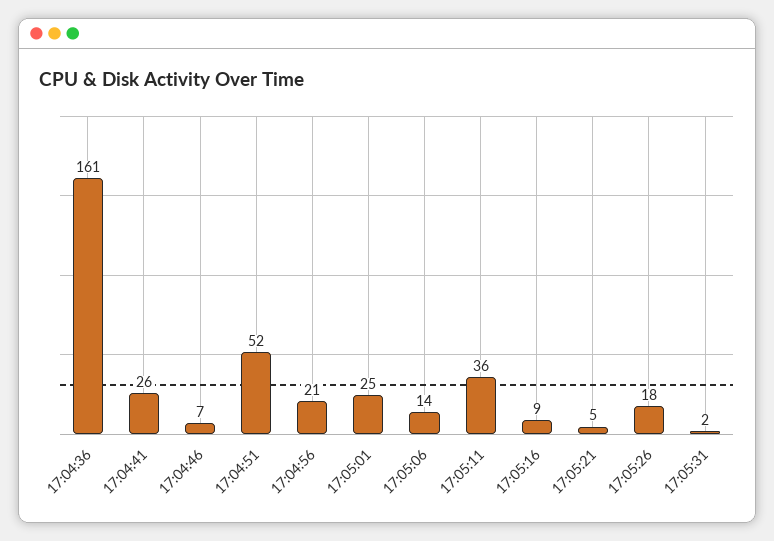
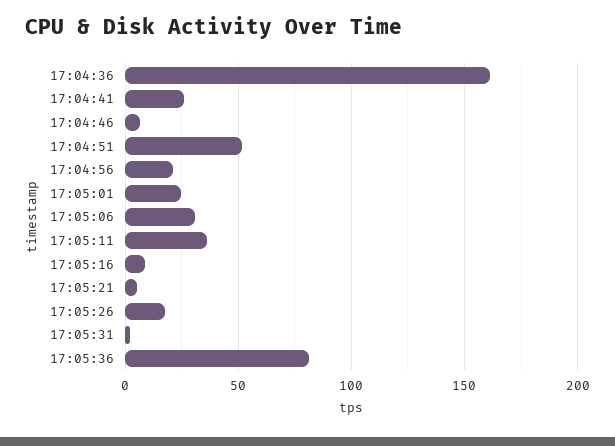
17:05:06: 14 -> 30
17:05:36: none -> 80

